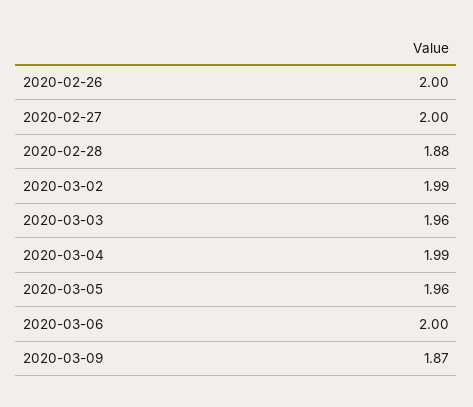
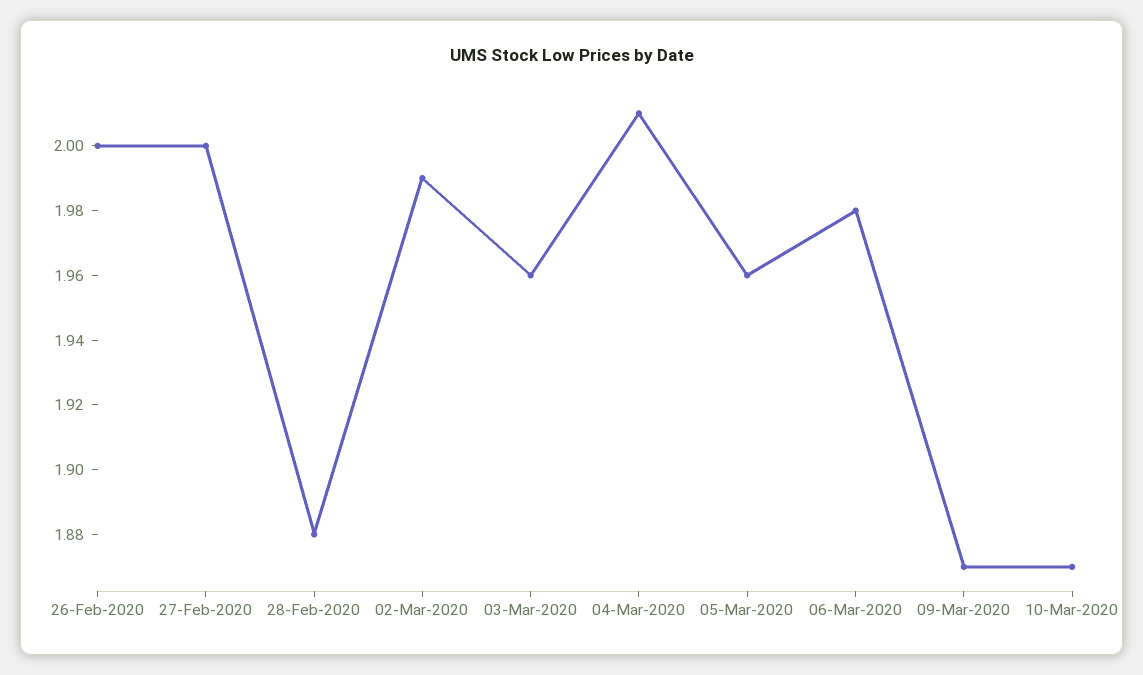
2020-03-04: 1.99 -> 2.01
2020-03-06: 2 -> 1.98
10-Mar-2020: none -> 1.87

